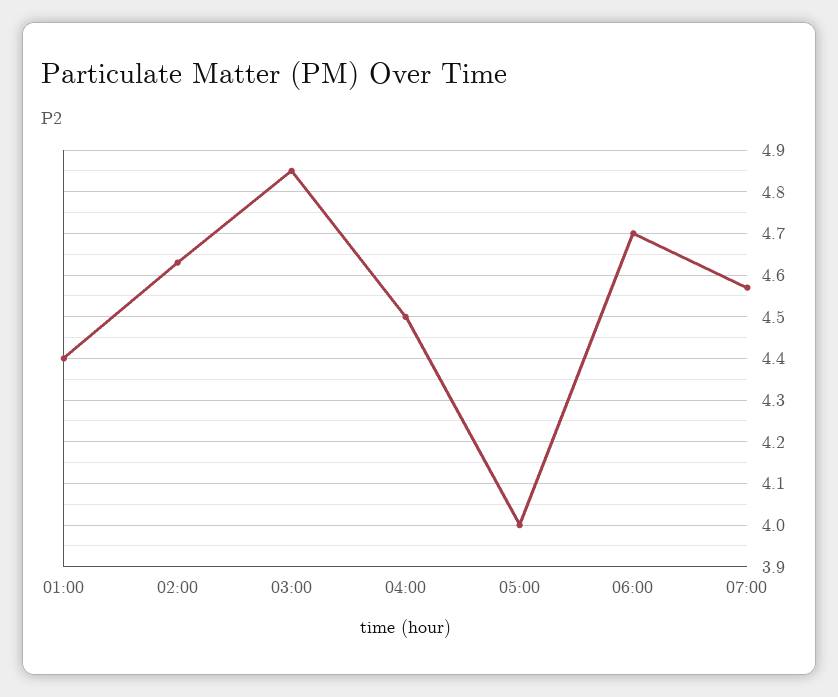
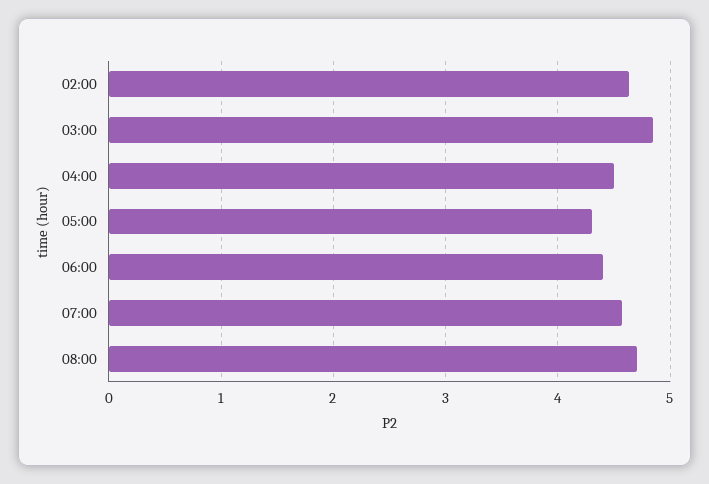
01:00: 4.4 -> none
05:00: 4 -> 4.3
06:00: 4.7 -> 4.4
08:00: none -> 4.7

